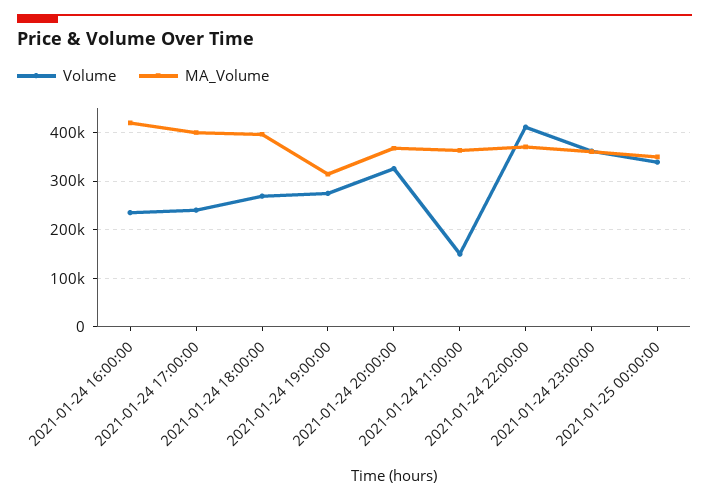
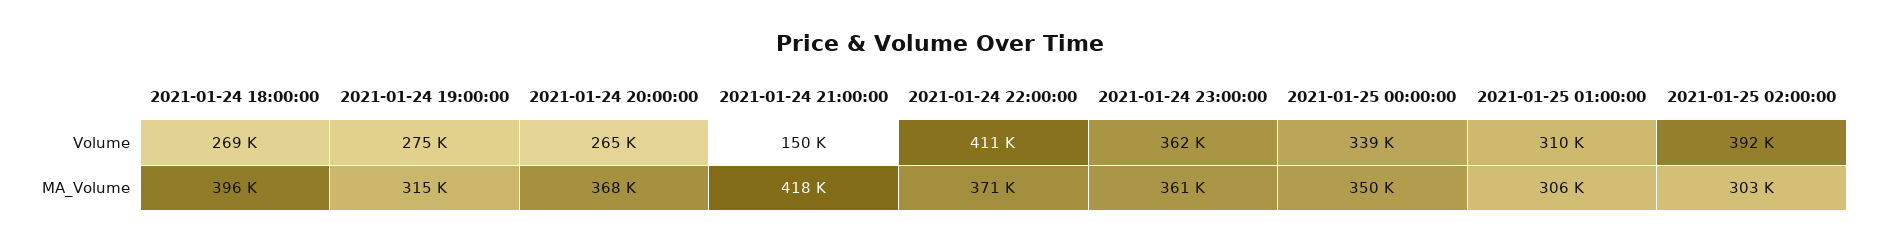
Volume, 2021-01-24 16:00:00: 240000 -> none
MA_Volume, 2021-01-24 16:00:00: 420000 -> none
Volume, 2021-01-24 17:00:00: 240000 -> none
MA_Volume, 2021-01-24 17:00:00: 400000 -> none
Volume, 2021-01-24 20:00:00: 320000 -> 265000
MA_Volume, 2021-01-24 21:00:00: 360000 -> 418000
Volume, 2021-01-25 01:00:00: none -> 310000
Volume, 2021-01-25 02:00:00: none -> 392000
MA_Volume, 2021-01-25 01:00:00: none -> 306000
MA_Volume, 2021-01-25 02:00:00: none -> 303000

